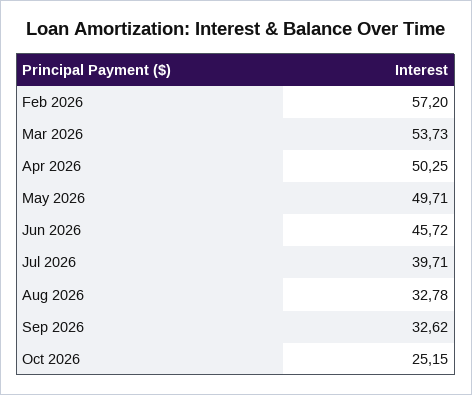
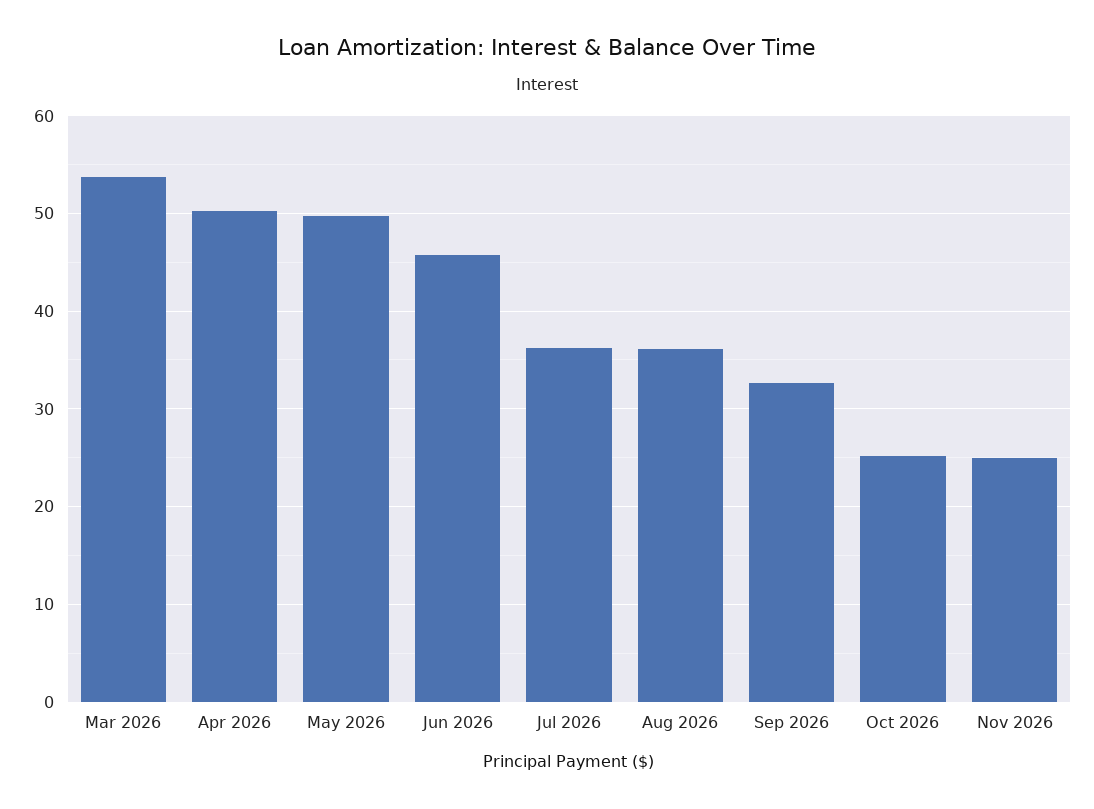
Feb 2026: 57.2 -> none
Jul 2026: 39.71 -> 36
Aug 2026: 32.78 -> 36
Nov 2026: none -> 25

